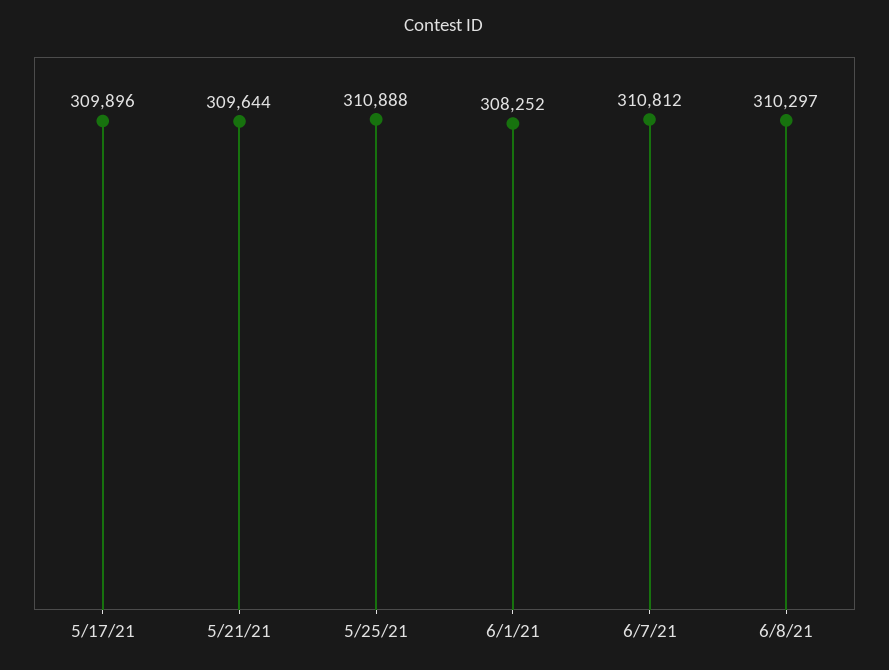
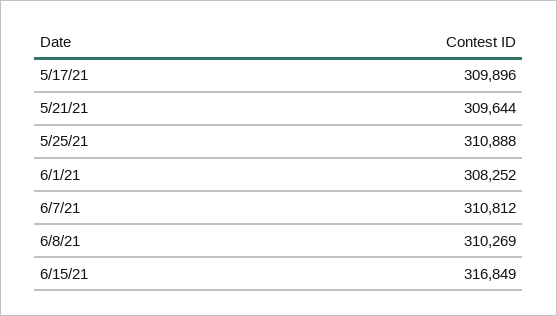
6/8/21: 310297 -> 310269
6/15/21: none -> 316849

